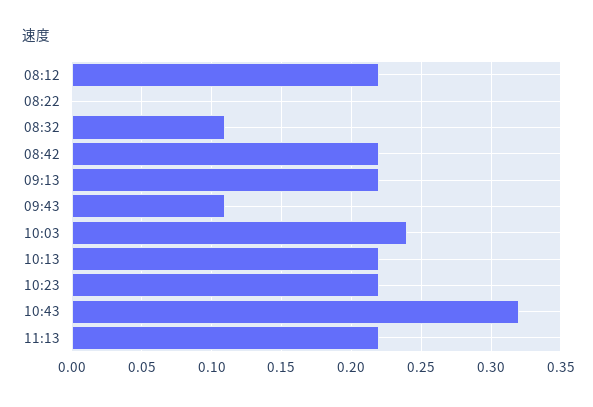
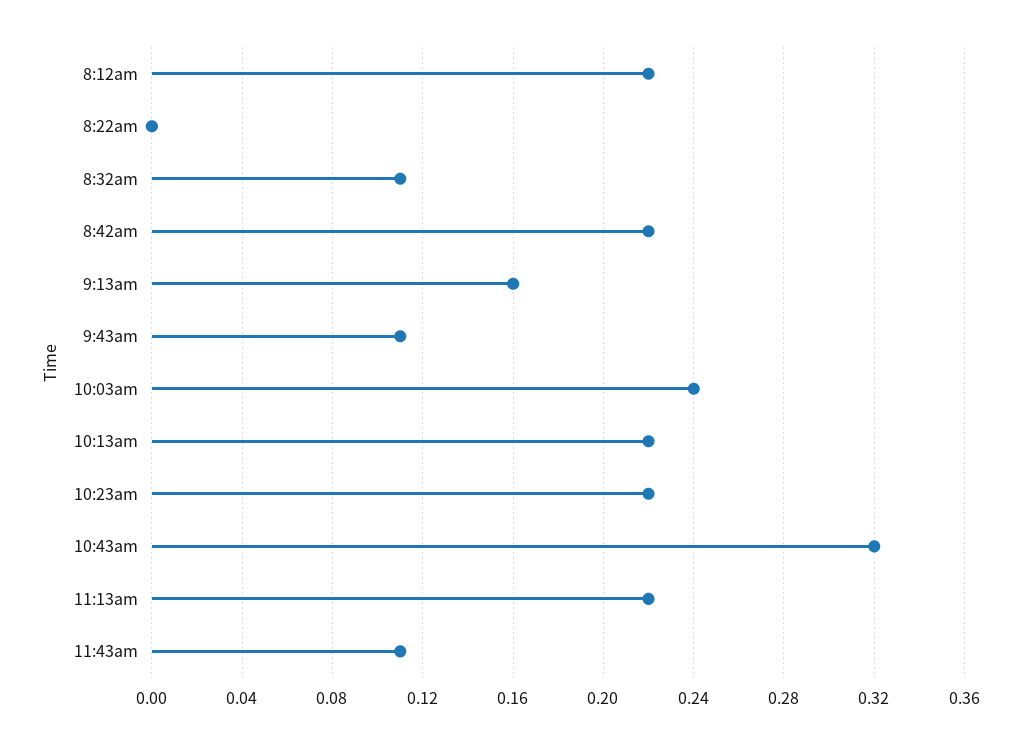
09:13: 0.22 -> 0.16
11:43am: none -> 0.11

